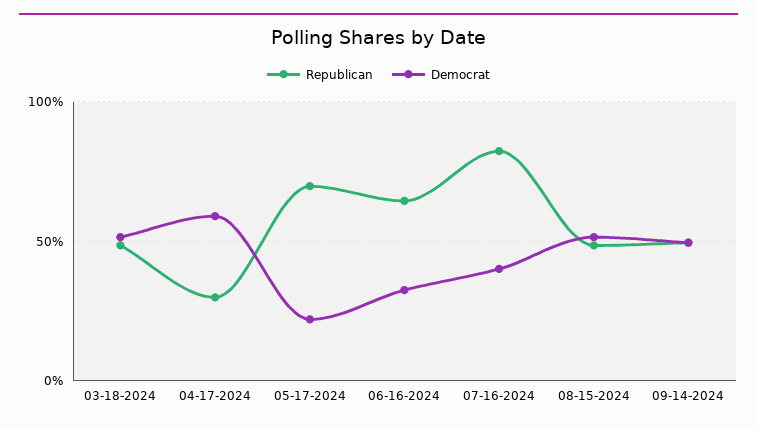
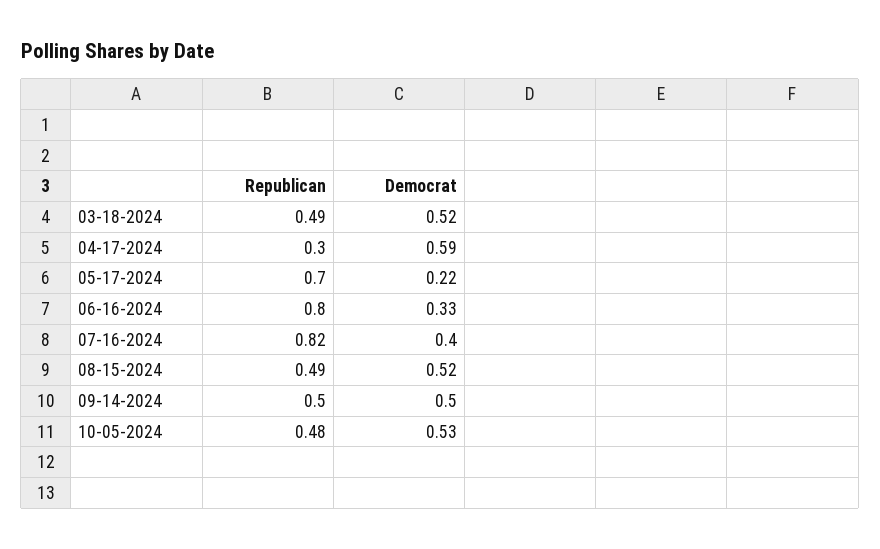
Republican, 06-16-2024: 0.65 -> 0.8
Republican, 10-05-2024: none -> 0.48
Democrat, 10-05-2024: none -> 0.53

